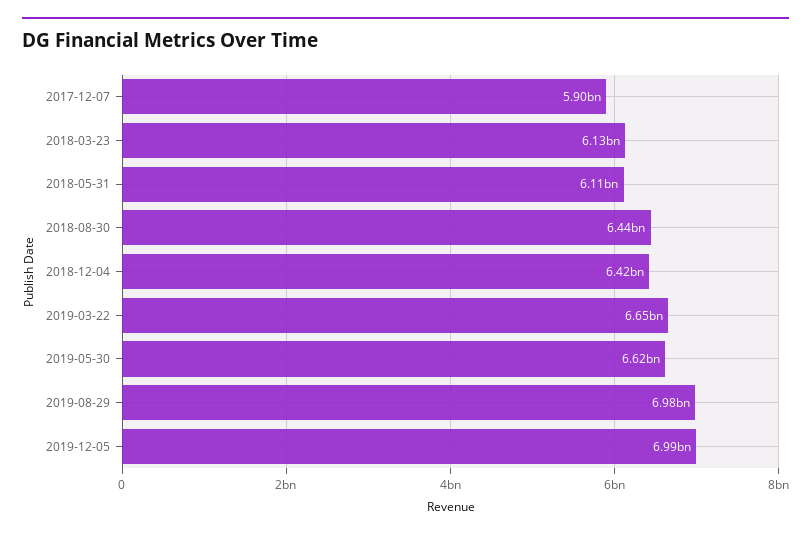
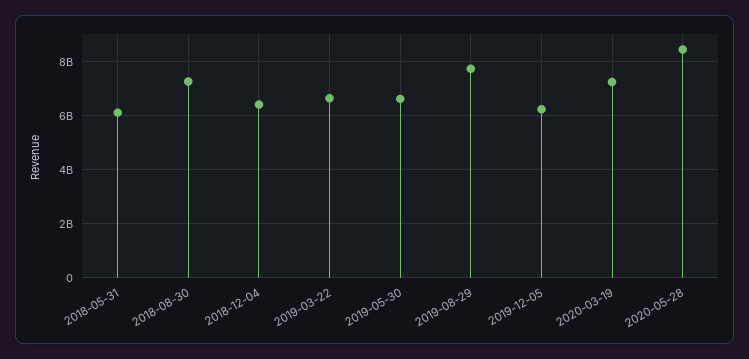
2017-12-07: 5900000000 -> none
2018-03-23: 6130000000 -> none
2018-08-30: 6440000000 -> 7250000000
2019-08-29: 6980000000 -> 7750000000
2019-12-05: 6990000000 -> 6250000000
2020-03-19: none -> 7250000000
2020-05-28: none -> 8500000000

